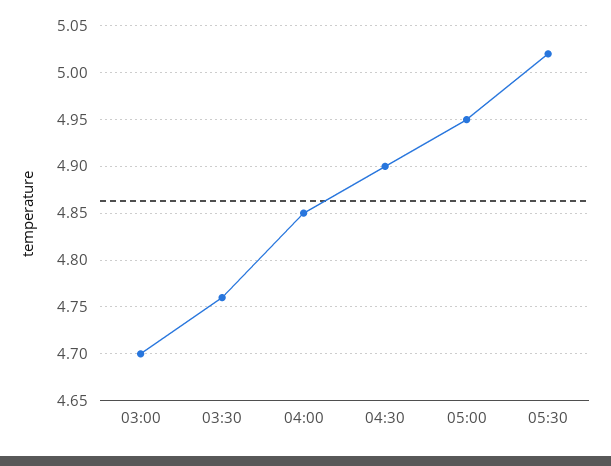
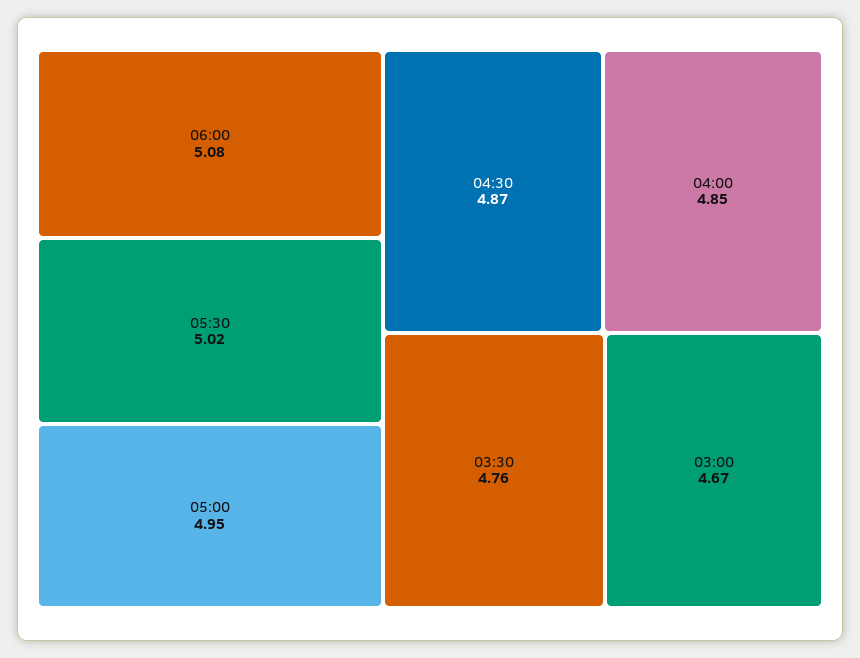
03:00: 4.7 -> 4.67
04:30: 4.9 -> 4.87
06:00: none -> 5.08

